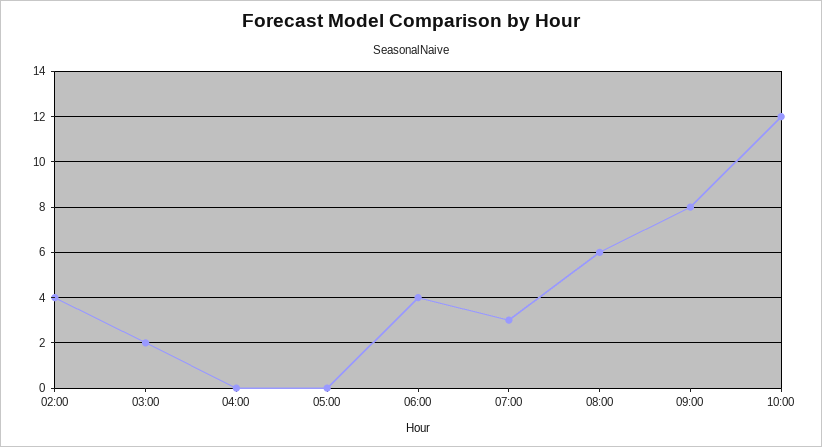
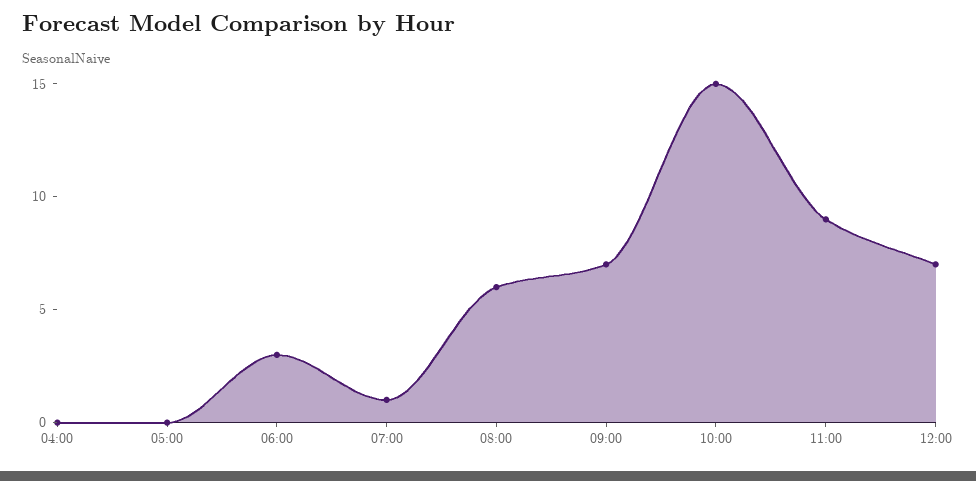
02:00: 4 -> none
03:00: 2 -> none
06:00: 4 -> 3
07:00: 3 -> 1
09:00: 8 -> 7
10:00: 12 -> 15
11:00: none -> 9
12:00: none -> 7

